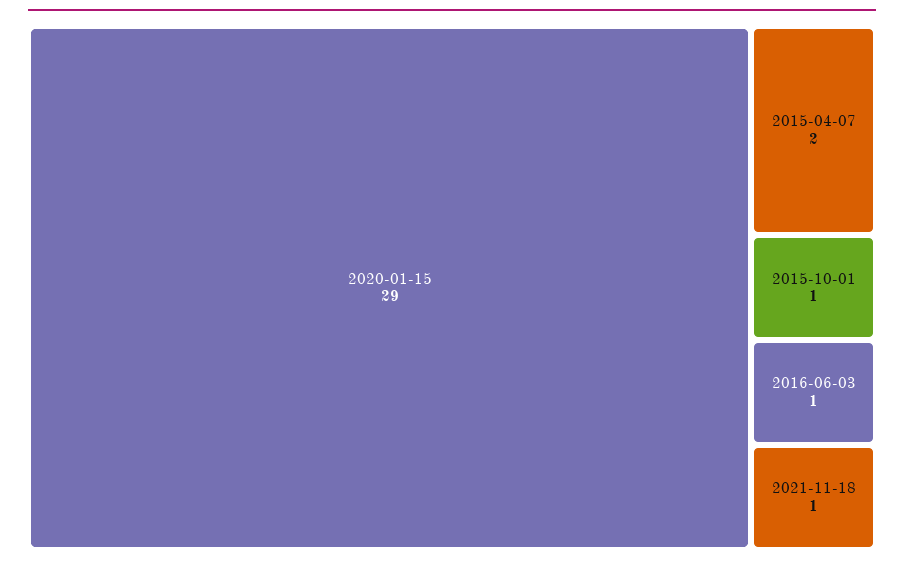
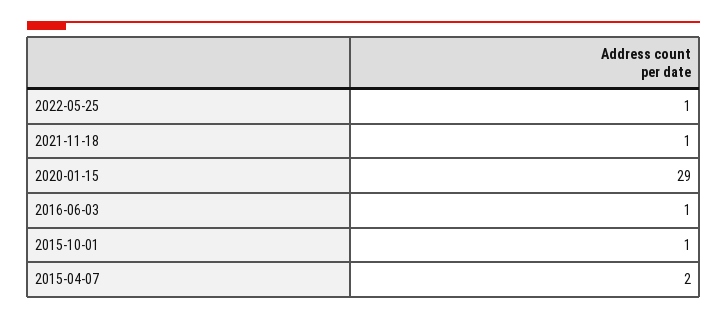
2022-05-25: none -> 1

